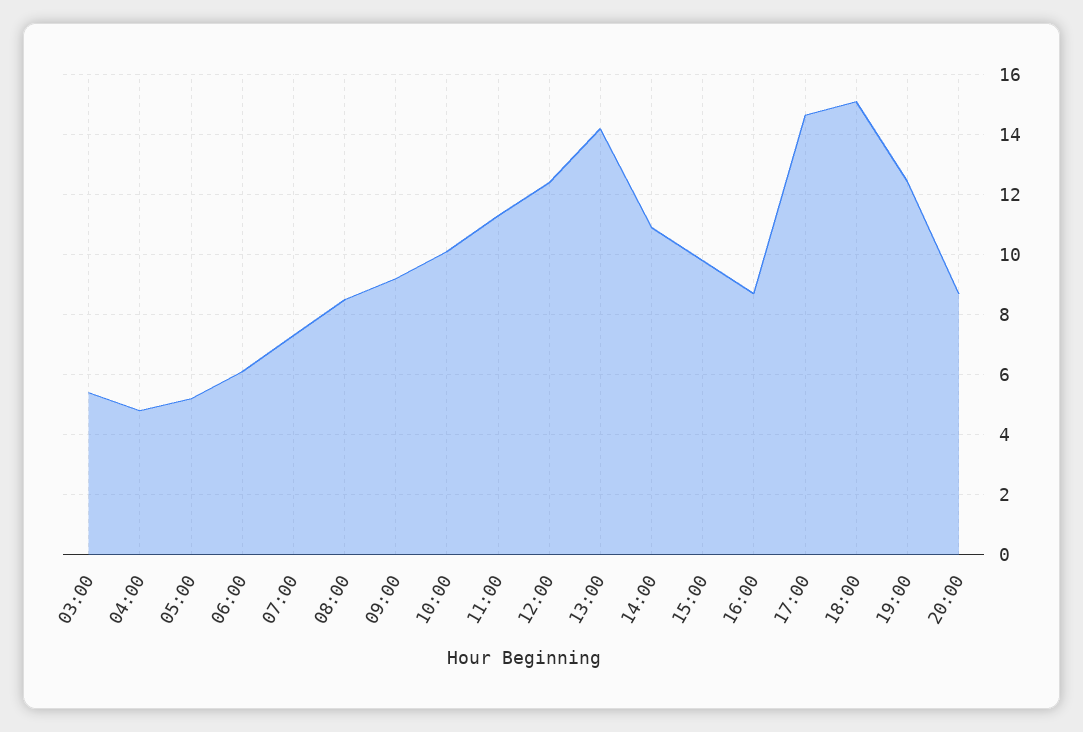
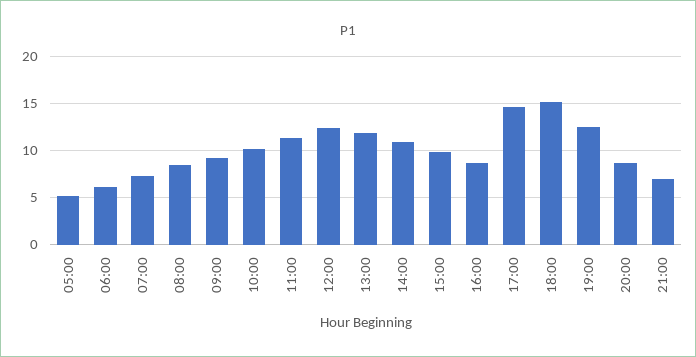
03:00: 5.4 -> none
04:00: 4.8 -> none
13:00: 14.2 -> 12
21:00: none -> 7

